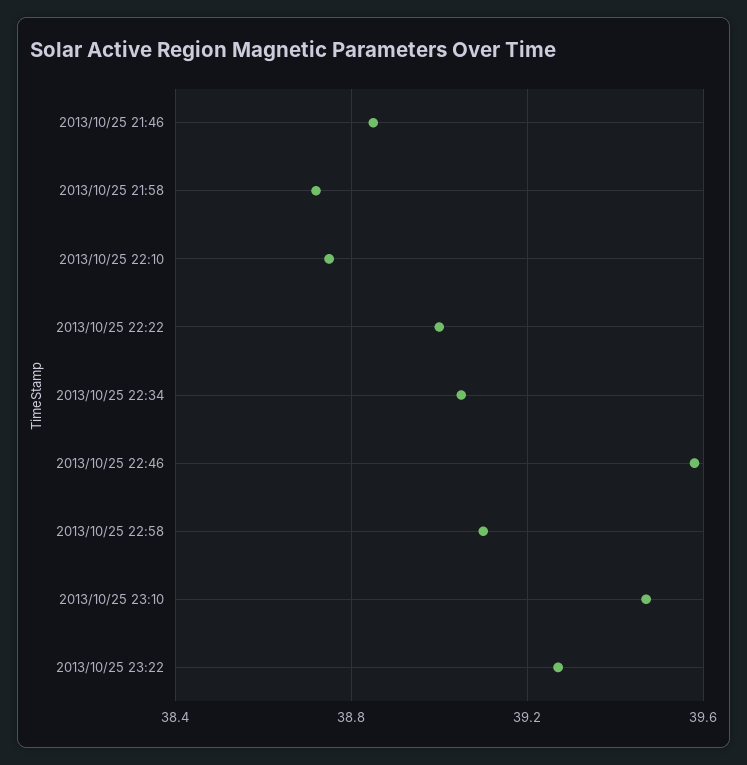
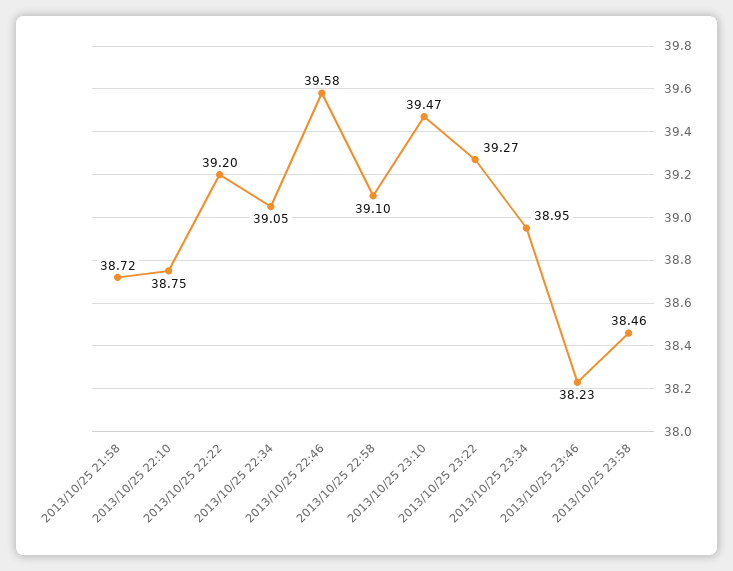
2013/10/25 21:46: 38.85 -> none
2013/10/25 22:22: 39 -> 39.2
2013/10/25 23:34: none -> 38.95
2013/10/25 23:46: none -> 38.23
2013/10/25 23:58: none -> 38.46

